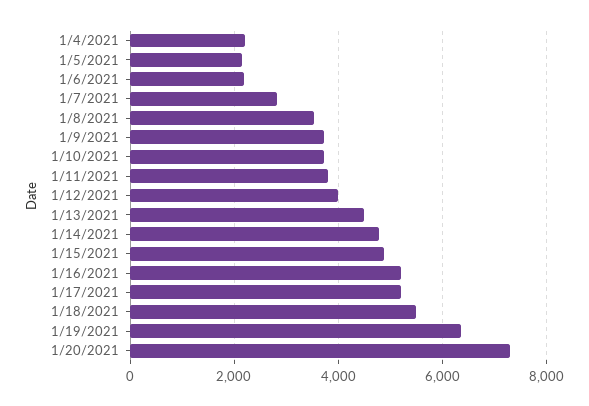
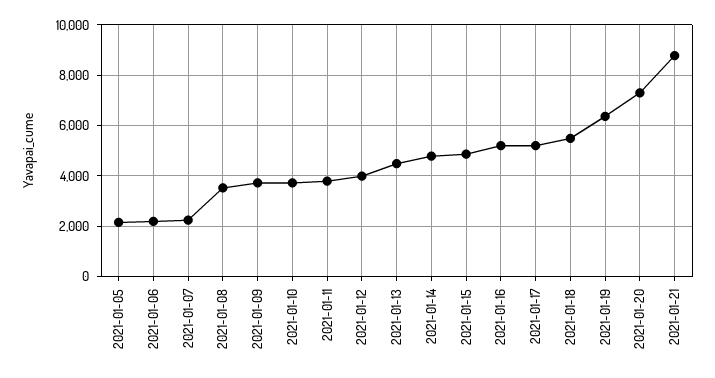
1/4/2021: 2200 -> none
1/7/2021: 2800 -> 2250
2021-01-21: none -> 8750

